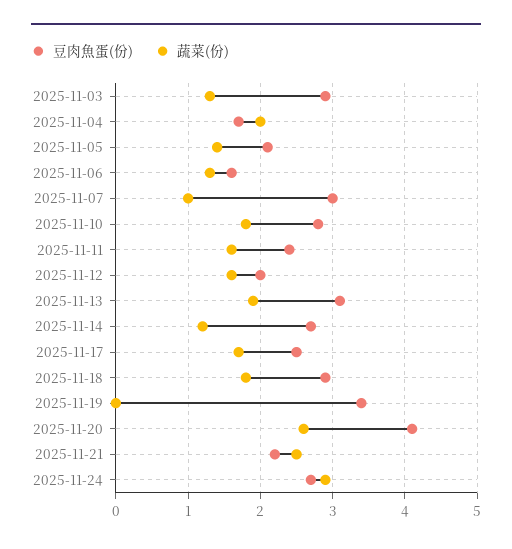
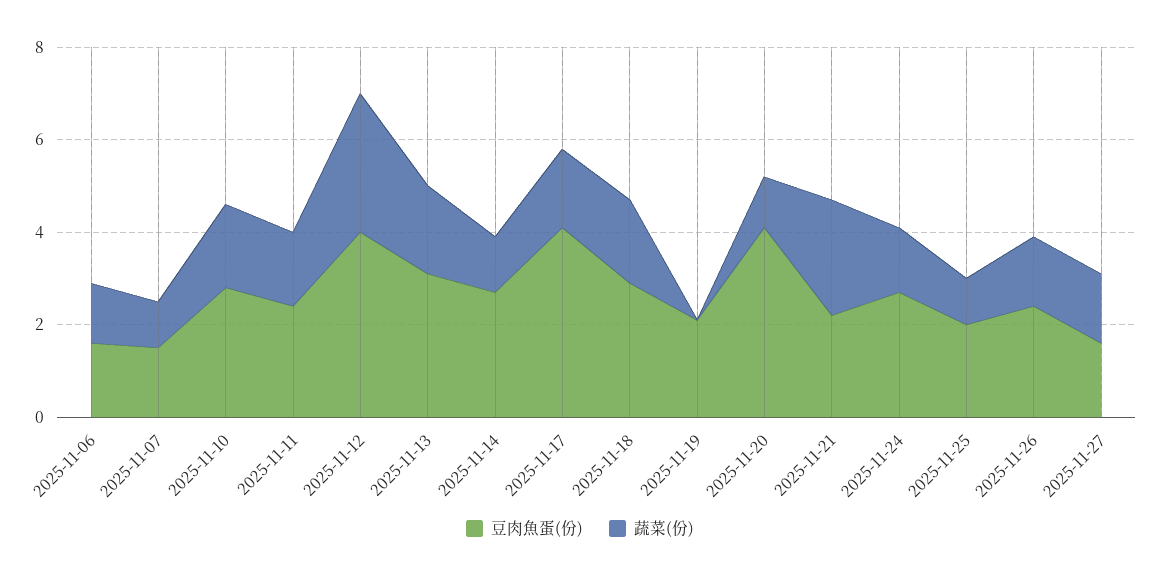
豆肉魚蛋(份), 2025-11-03: 2.9 -> none
蔬菜(份), 2025-11-03: 1.3 -> none
豆肉魚蛋(份), 2025-11-04: 1.7 -> none
蔬菜(份), 2025-11-04: 2 -> none
豆肉魚蛋(份), 2025-11-05: 2.1 -> none
蔬菜(份), 2025-11-05: 1.4 -> none
豆肉魚蛋(份), 2025-11-07: 3 -> 1.5
豆肉魚蛋(份), 2025-11-12: 2 -> 4
蔬菜(份), 2025-11-12: 1.6 -> 3
豆肉魚蛋(份), 2025-11-17: 2.5 -> 4
豆肉魚蛋(份), 2025-11-19: 3.4 -> 2
蔬菜(份), 2025-11-20: 2.6 -> 1
蔬菜(份), 2025-11-24: 2.9 -> 1.5
豆肉魚蛋(份), 2025-11-25: none -> 2
蔬菜(份), 2025-11-25: none -> 1
豆肉魚蛋(份), 2025-11-26: none -> 2.5
蔬菜(份), 2025-11-26: none -> 1.5
豆肉魚蛋(份), 2025-11-27: none -> 1.5
蔬菜(份), 2025-11-27: none -> 1.5

